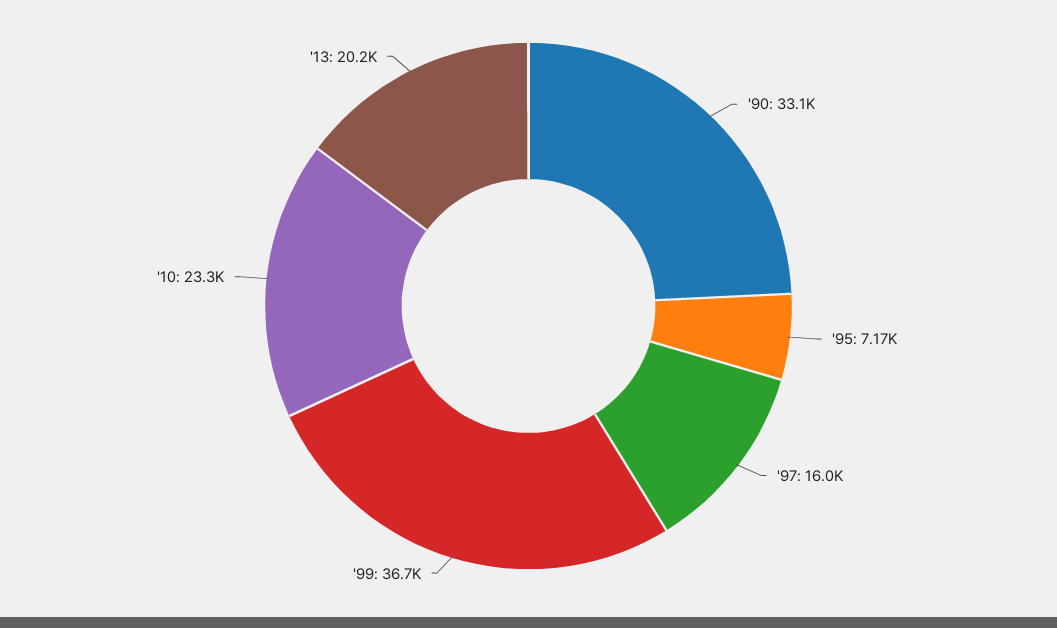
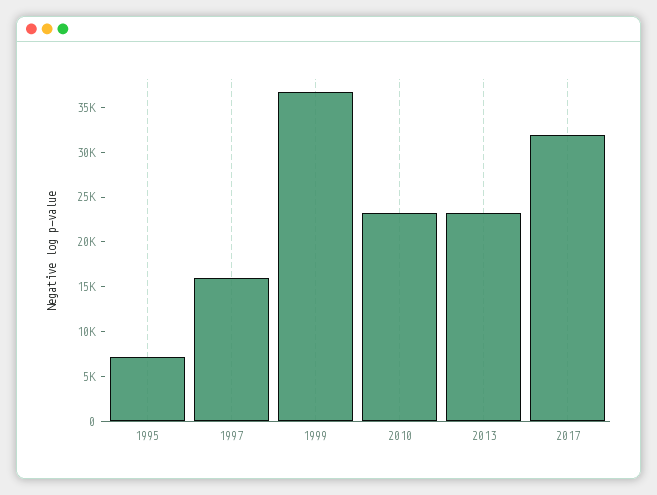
'90: 33100 -> none
'13: 20200 -> 23000
2017: none -> 32000

